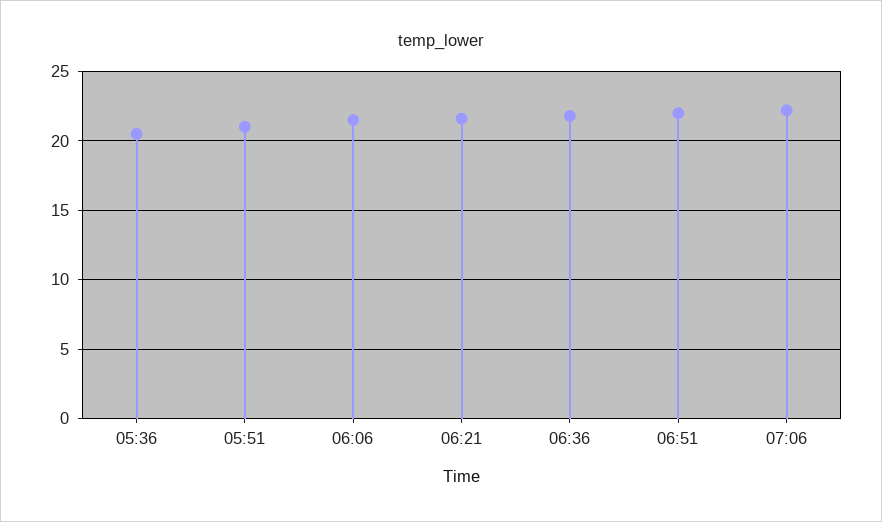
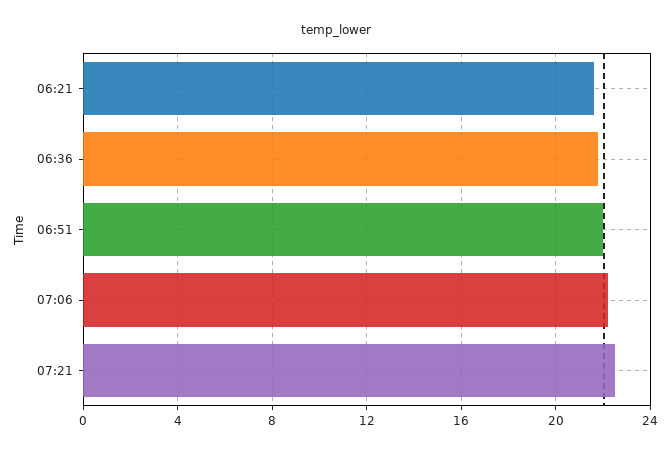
05:36: 20.5 -> none
05:51: 21 -> none
06:06: 21.5 -> none
07:21: none -> 22.5

